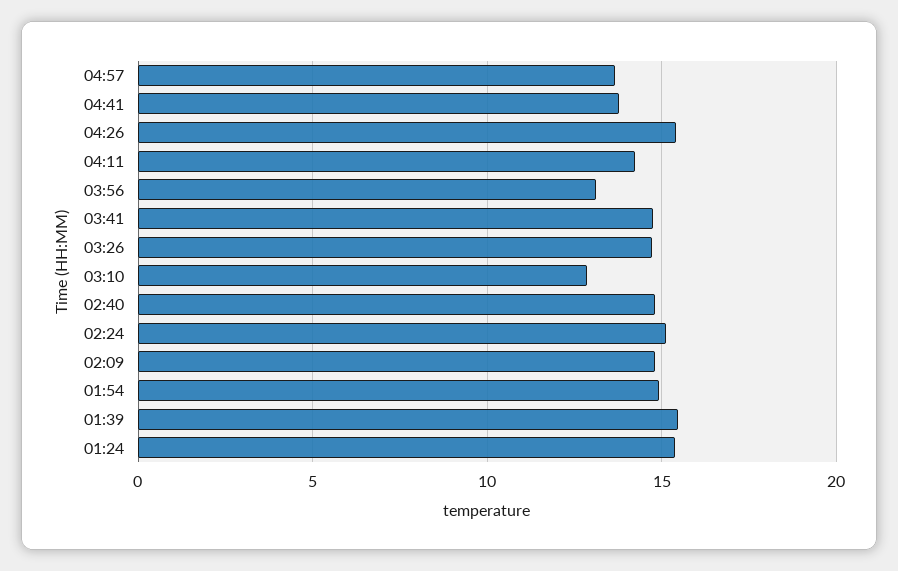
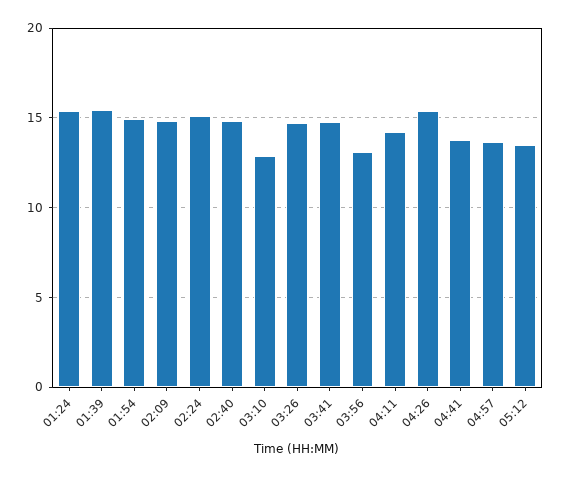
05:12: none -> 13.5

